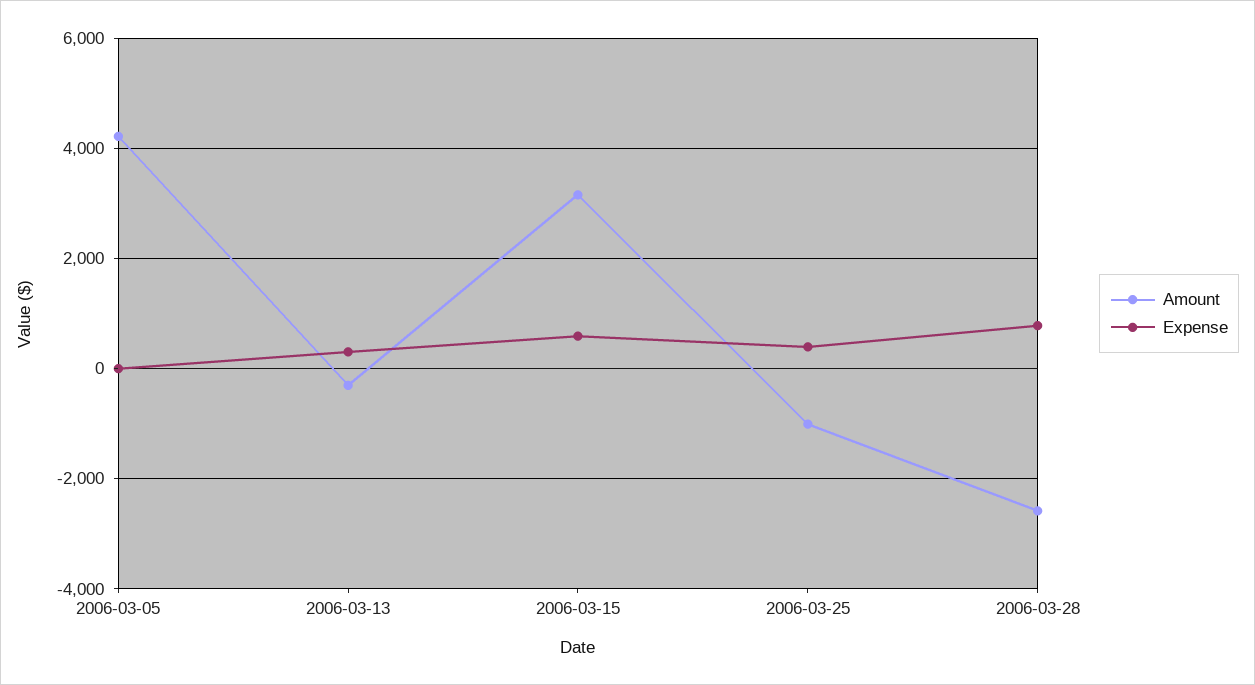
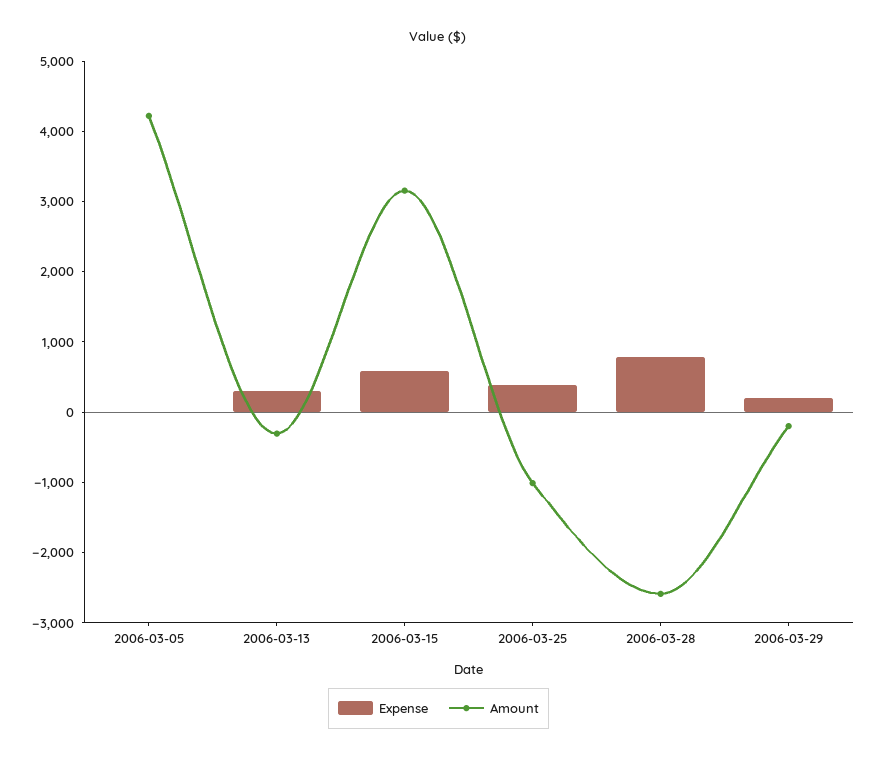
Expense, 2006-03-29: none -> 200
Amount, 2006-03-29: none -> -200

